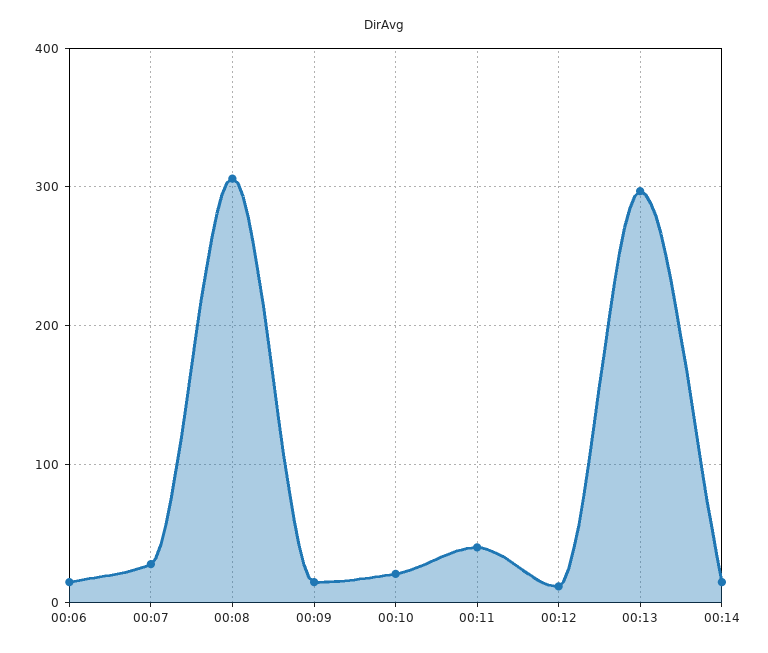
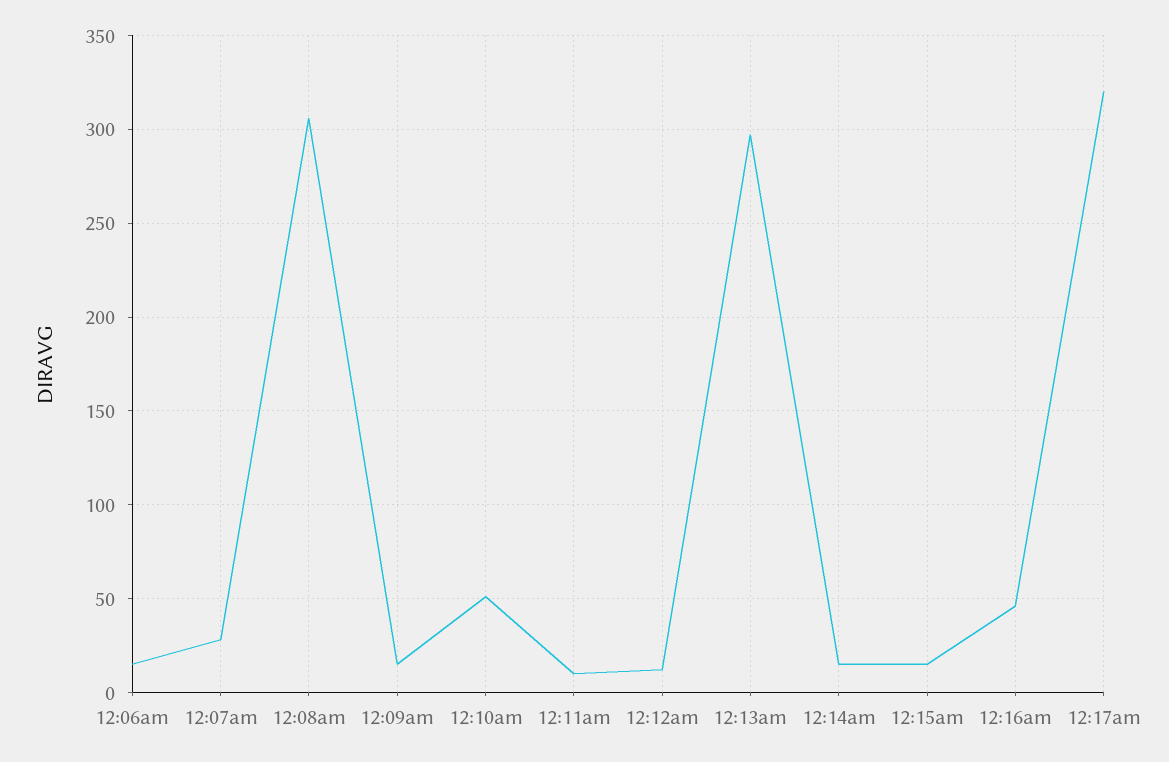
00:10: 20 -> 50
00:11: 40 -> 10
12:15am: none -> 15
12:16am: none -> 45
12:17am: none -> 320

